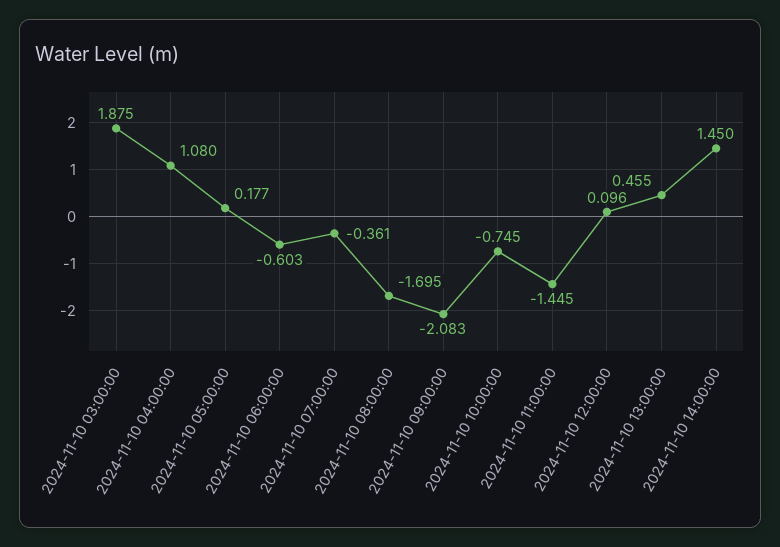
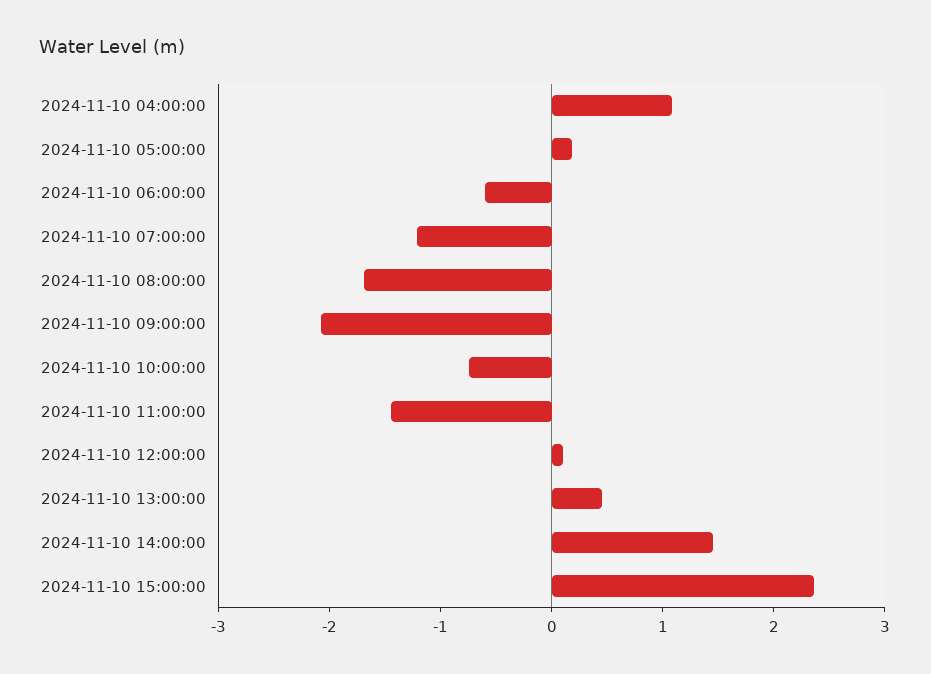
2024-11-10 03:00:00: 1.875 -> none
2024-11-10 07:00:00: -0.361 -> -1.2
2024-11-10 15:00:00: none -> 2.4

